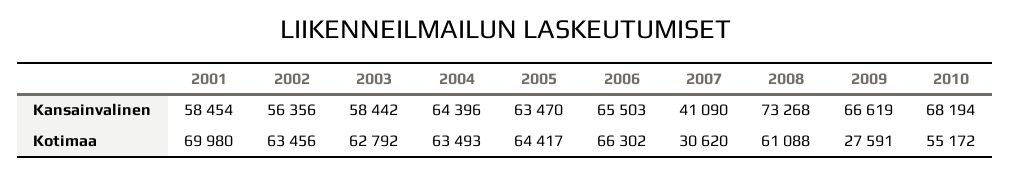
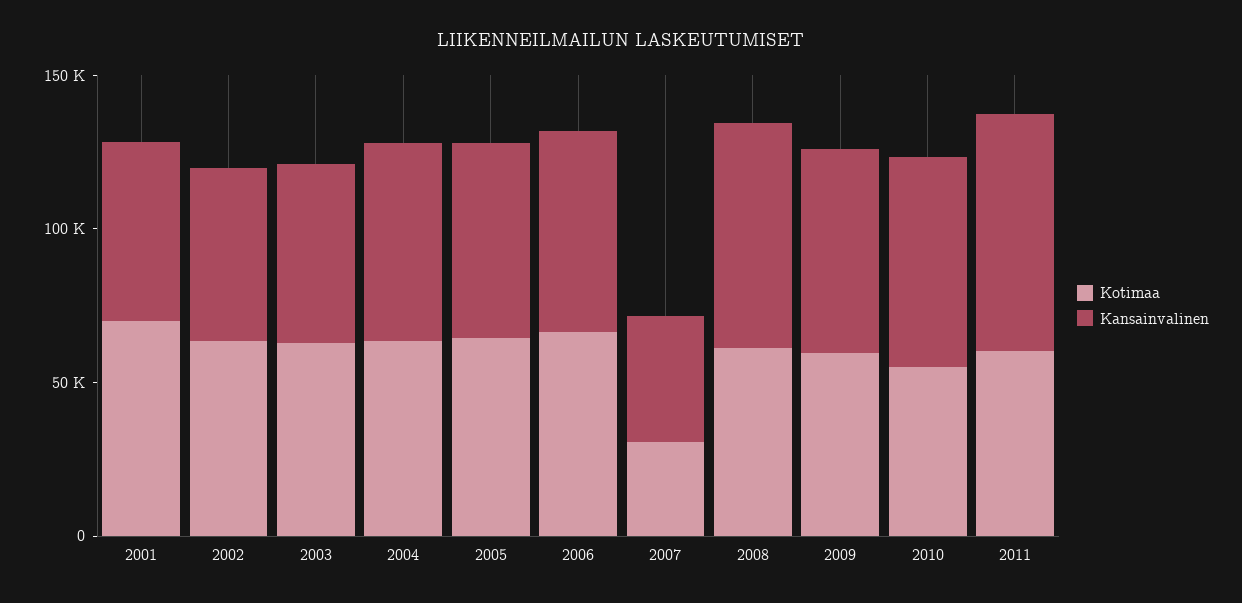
Kotimaa, 2009: 27591 -> 60000
Kotimaa, 2011: none -> 60000
Kansainvalinen, 2011: none -> 80000

